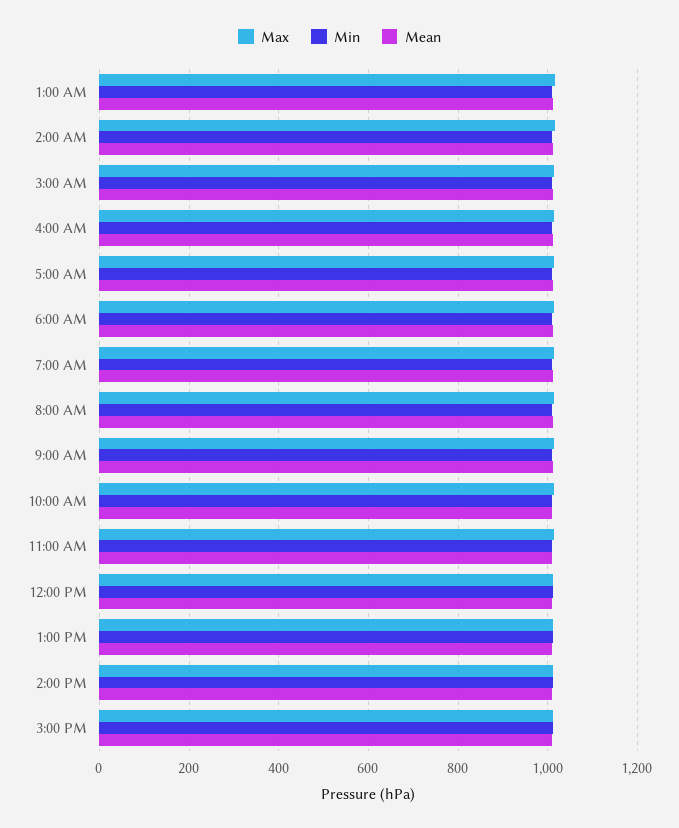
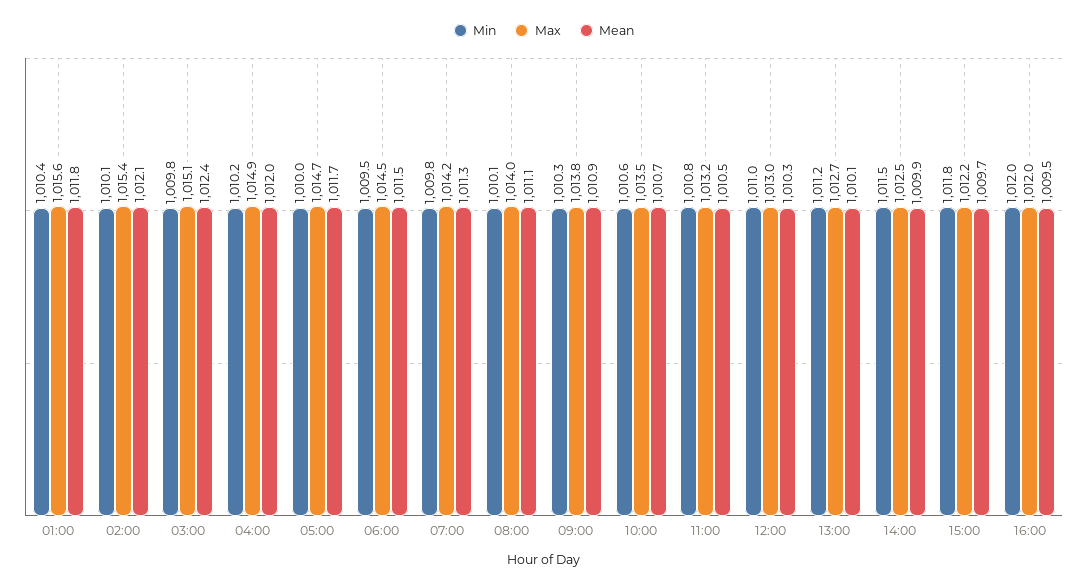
Min, 16:00: none -> 1012
Max, 16:00: none -> 1012
Mean, 16:00: none -> 1009.5

